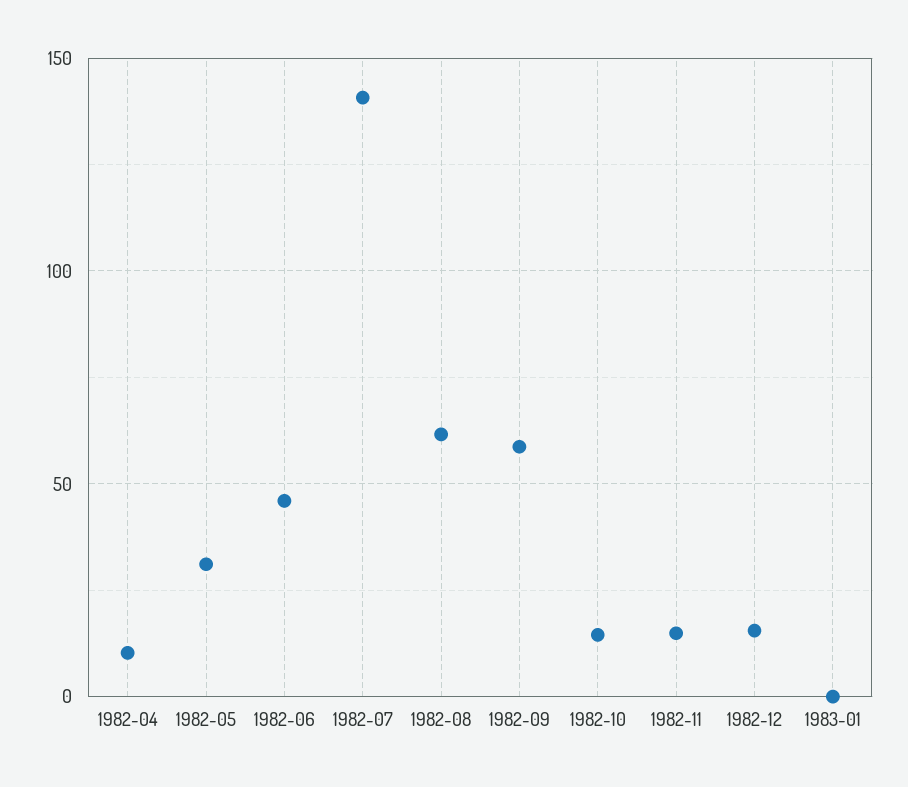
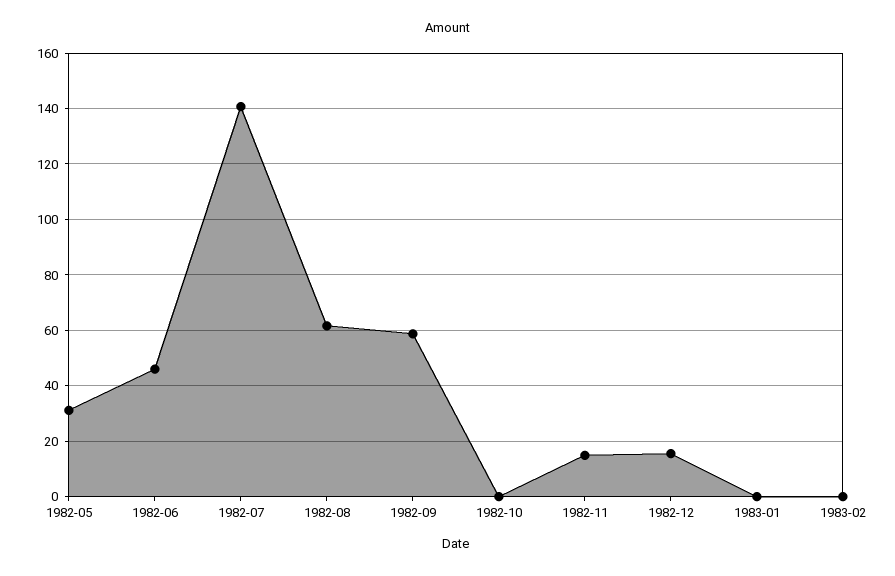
1982-04: 10 -> none
1982-10: 15 -> 0
1983-02: none -> 0

